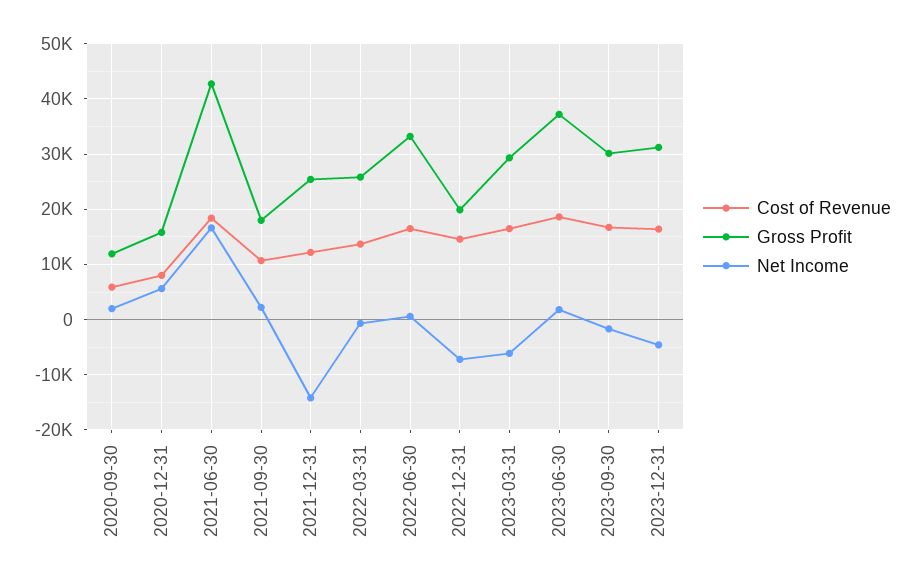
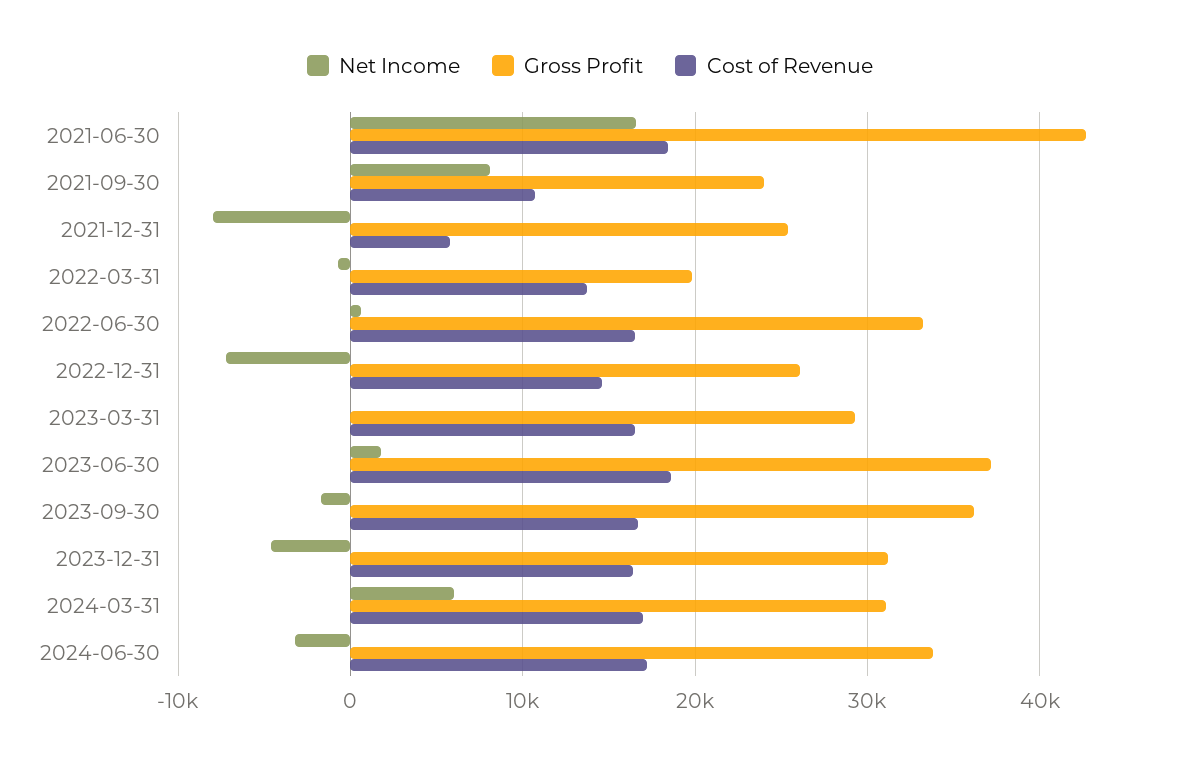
Cost of Revenue, 2020-09-30: 6000 -> none
Gross Profit, 2020-09-30: 12000 -> none
Net Income, 2020-09-30: 2000 -> none
Cost of Revenue, 2020-12-31: 8000 -> none
Gross Profit, 2020-12-31: 16000 -> none
Net Income, 2020-12-31: 6000 -> none
Gross Profit, 2021-09-30: 18000 -> 24000
Net Income, 2021-09-30: 2000 -> 8000
Cost of Revenue, 2021-12-31: 12000 -> 6000
Net Income, 2021-12-31: -14000 -> -8000
Gross Profit, 2022-03-31: 26000 -> 20000
Gross Profit, 2022-12-31: 20000 -> 26000
Net Income, 2023-03-31: -6000 -> 0
Gross Profit, 2023-09-30: 30000 -> 36000
Net Income, 2024-03-31: none -> 6000
Gross Profit, 2024-03-31: none -> 31000
Cost of Revenue, 2024-03-31: none -> 17000
Net Income, 2024-06-30: none -> -3000
Gross Profit, 2024-06-30: none -> 34000
Cost of Revenue, 2024-06-30: none -> 17000

